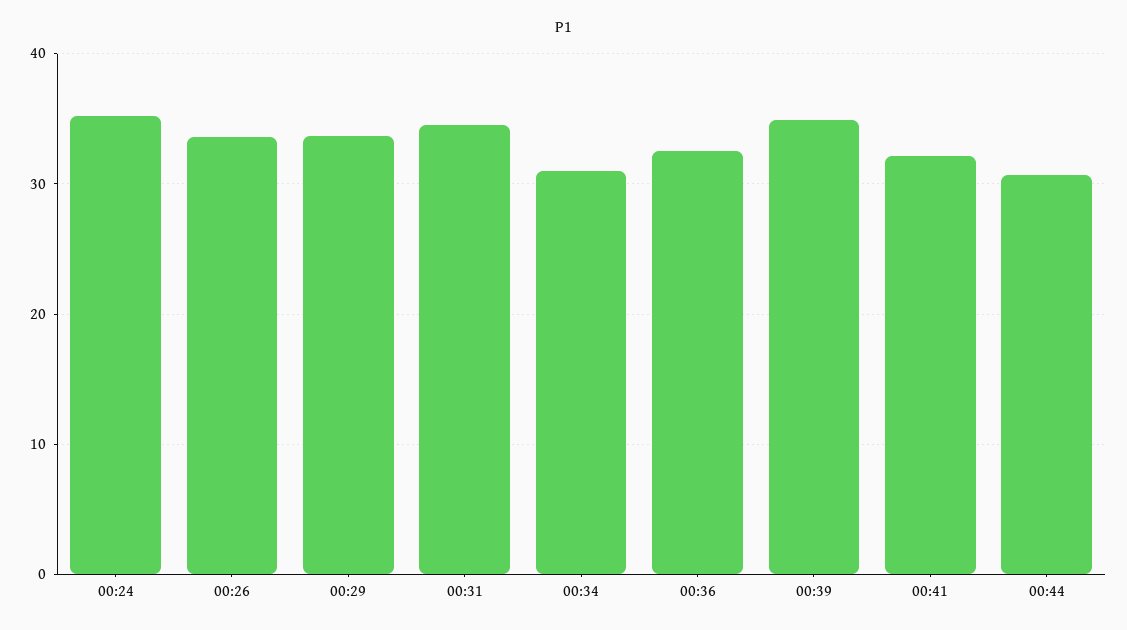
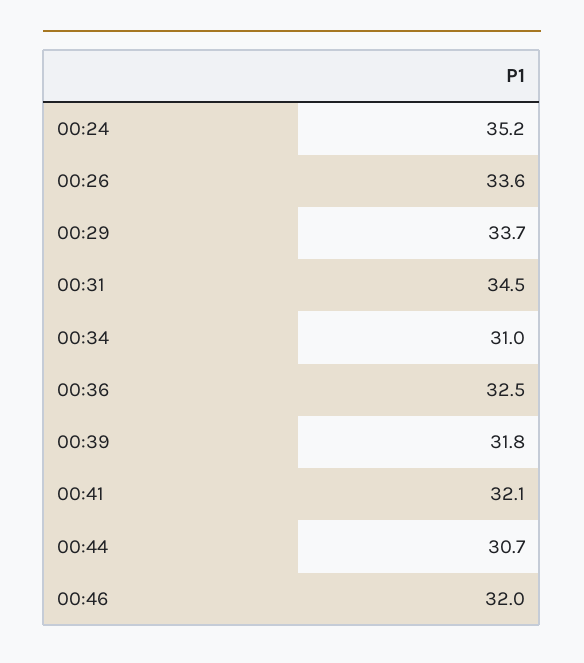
00:39: 35 -> 31.8
00:46: none -> 32

